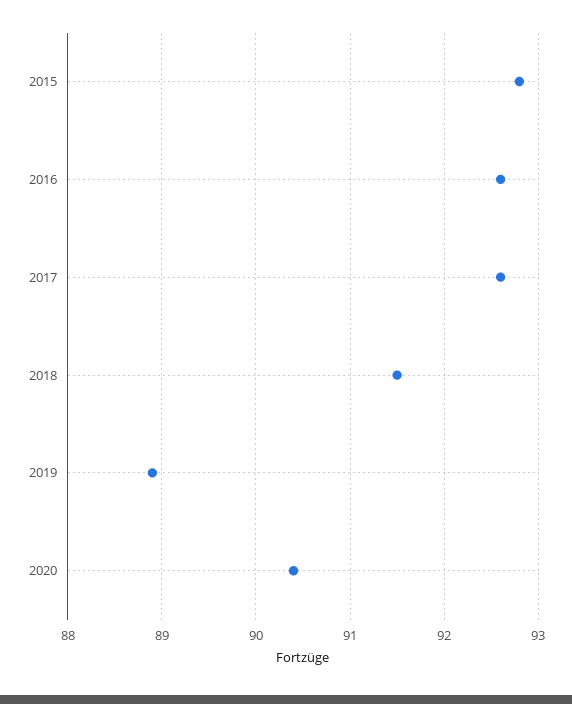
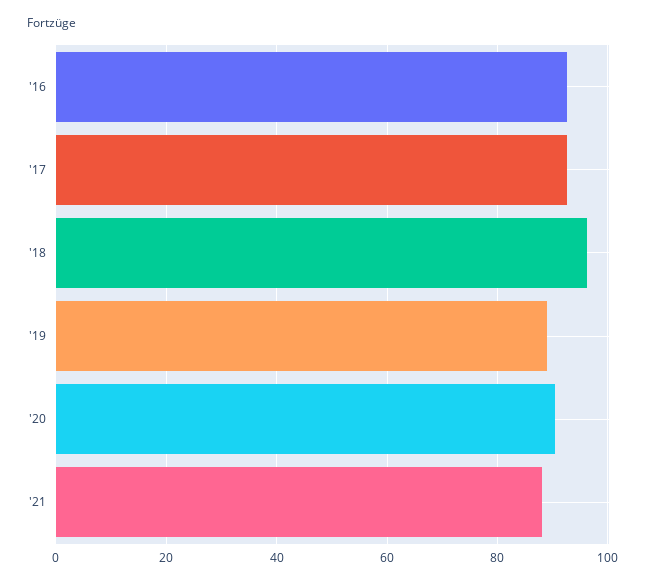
2015: 92.8 -> none
2018: 91.5 -> 96
'21: none -> 88

